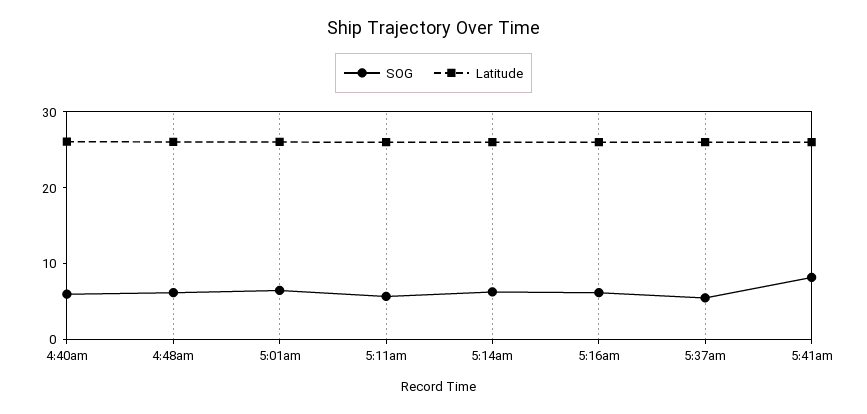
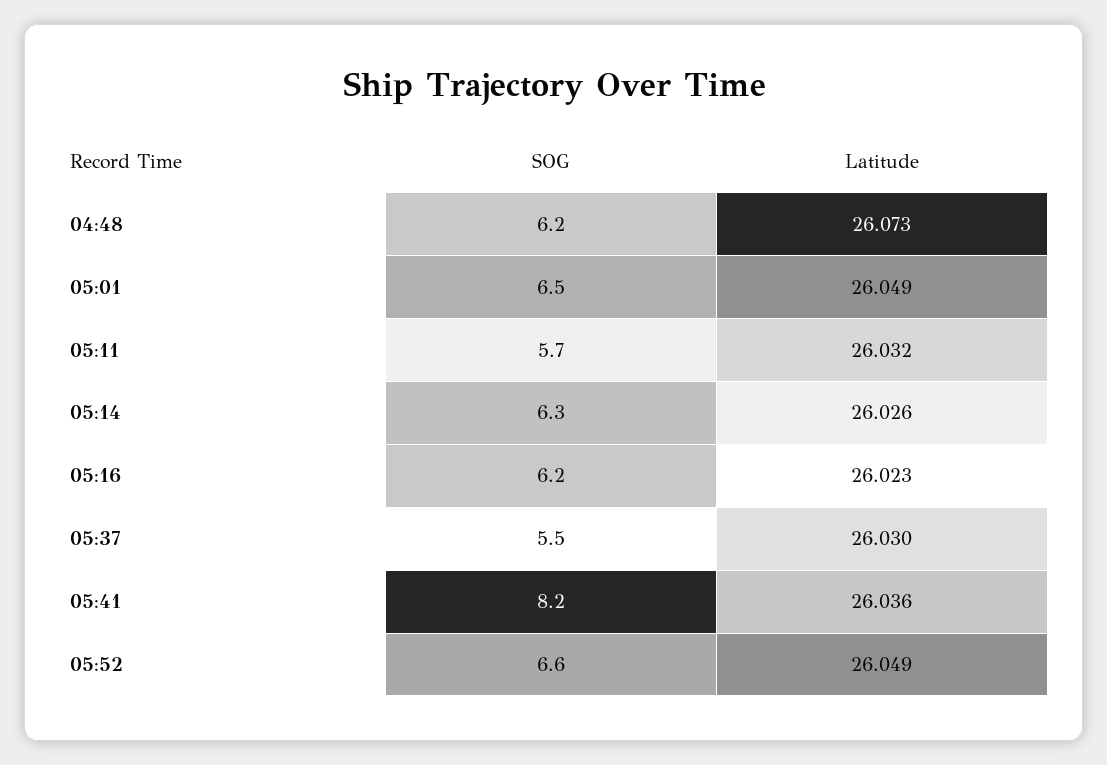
SOG, 4:40am: 6 -> none
Latitude, 4:40am: 26 -> none
SOG, 05:52: none -> 6.6
Latitude, 05:52: none -> 26.049

